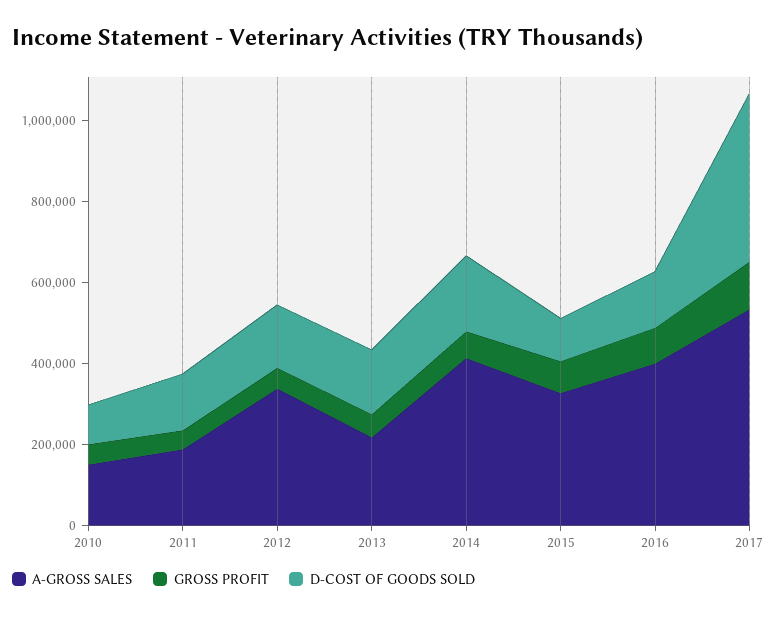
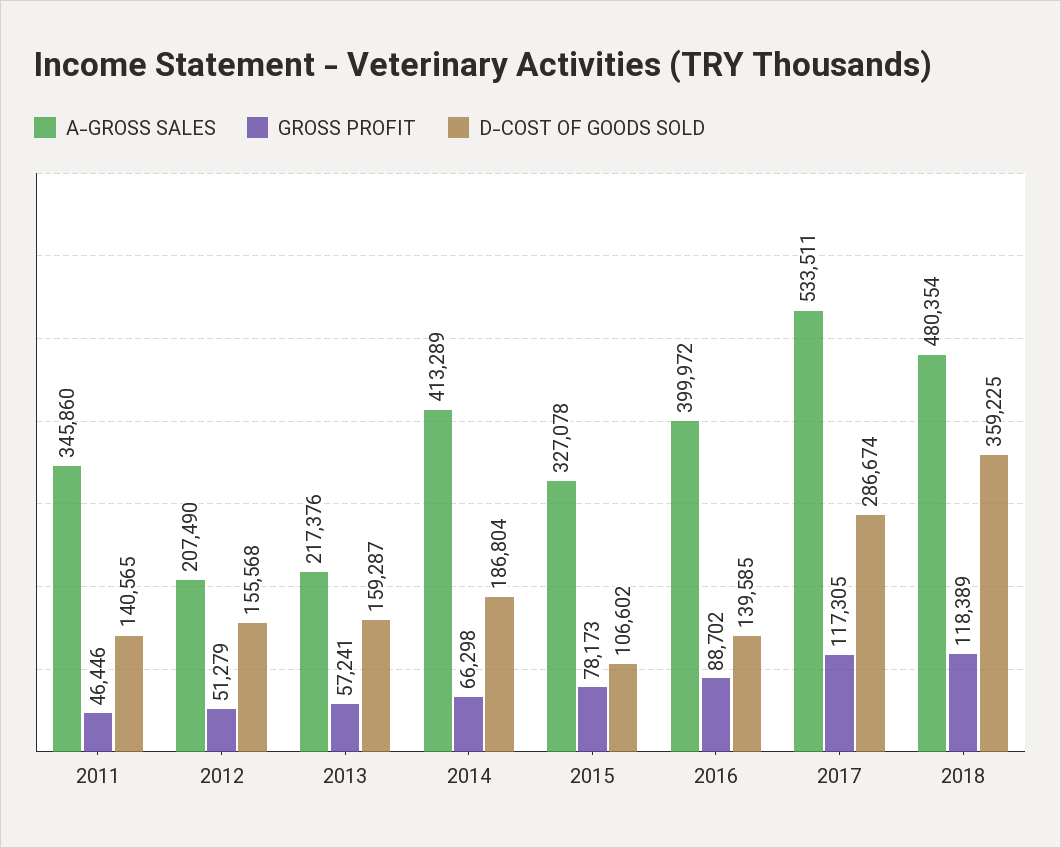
A-GROSS SALES, 2010: 150000 -> none
GROSS PROFIT, 2010: 50000 -> none
D-COST OF GOODS SOLD, 2010: 100000 -> none
A-GROSS SALES, 2011: 200000 -> 345860
A-GROSS SALES, 2012: 350000 -> 207490
D-COST OF GOODS SOLD, 2017: 400000 -> 286674
A-GROSS SALES, 2018: none -> 480354
GROSS PROFIT, 2018: none -> 118389
D-COST OF GOODS SOLD, 2018: none -> 359225

